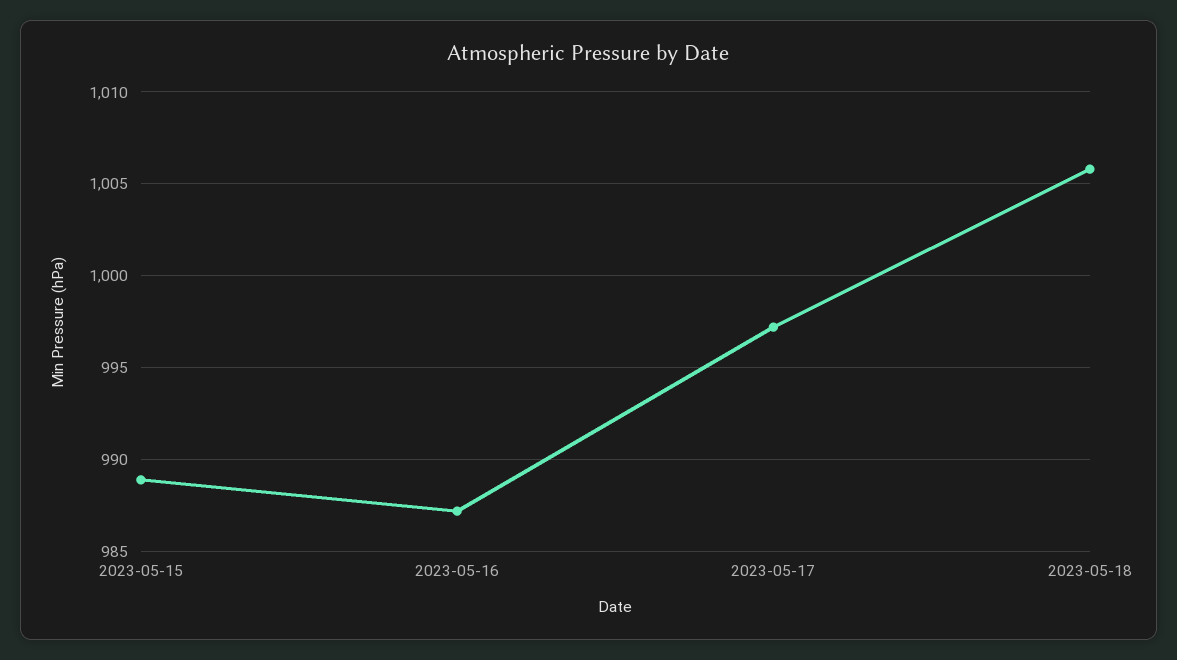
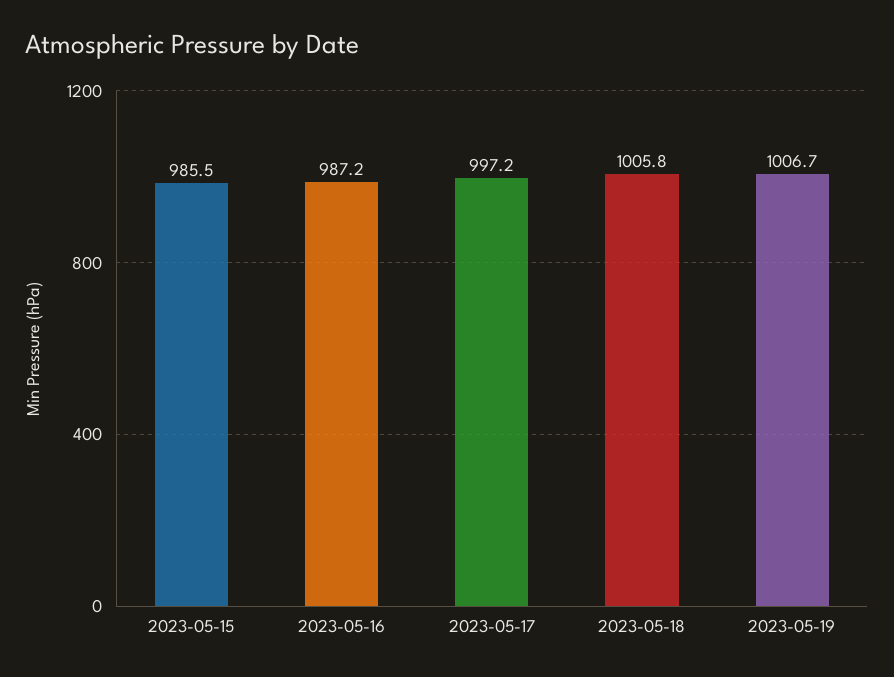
2023-05-15: 989 -> 985.5
2023-05-19: none -> 1006.7

